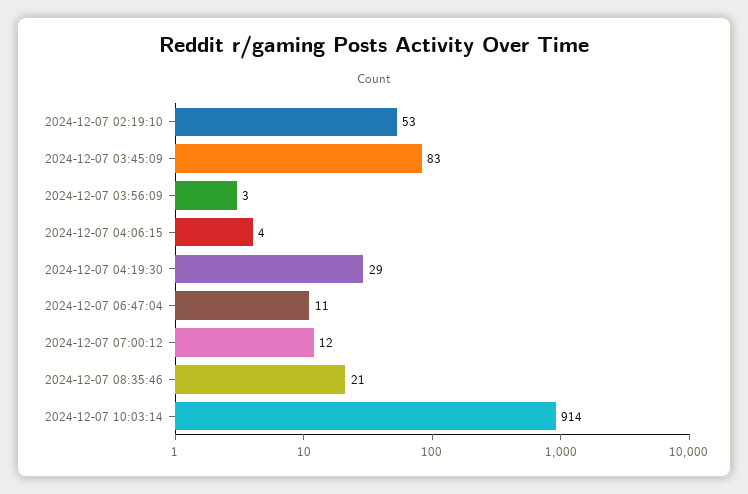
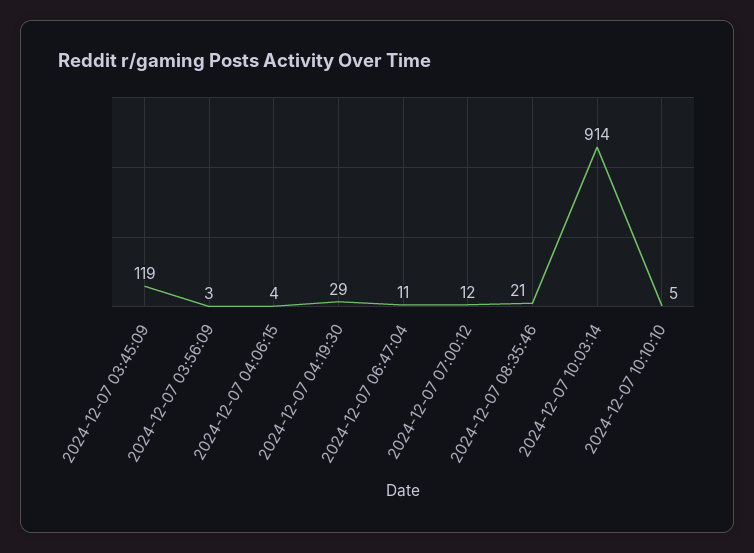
2024-12-07 02:19:10: 53 -> none
2024-12-07 03:45:09: 83 -> 119
2024-12-07 10:10:10: none -> 5

